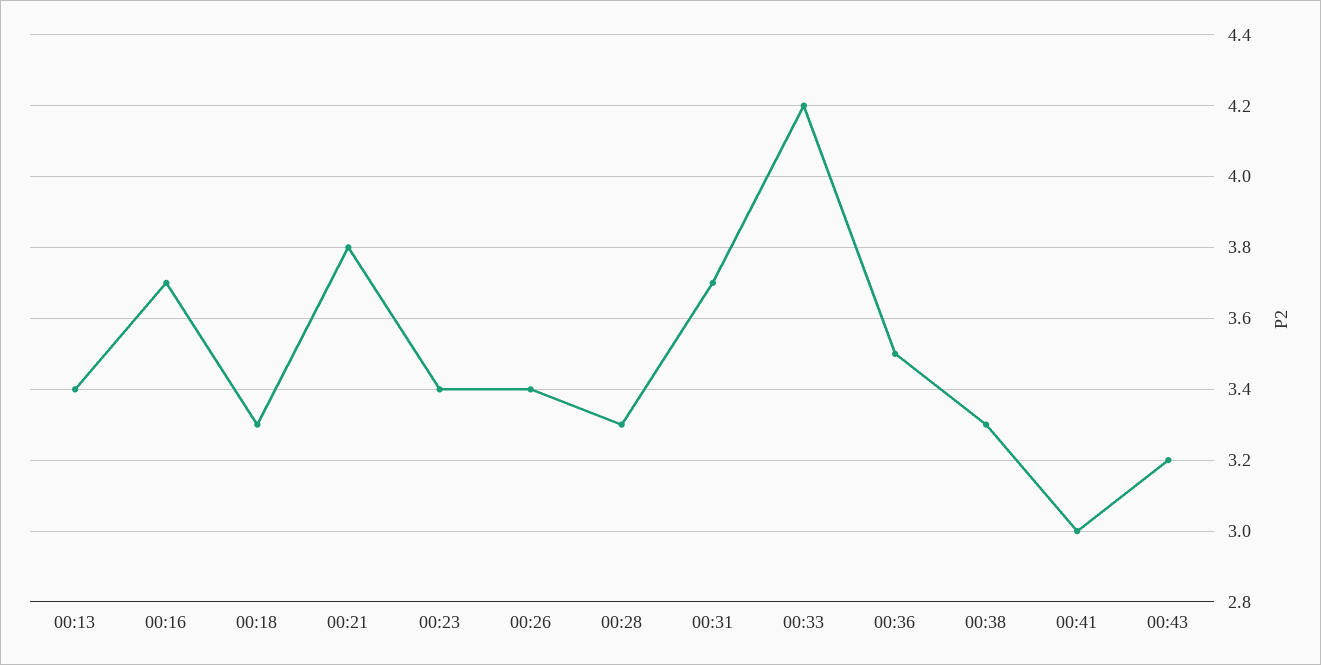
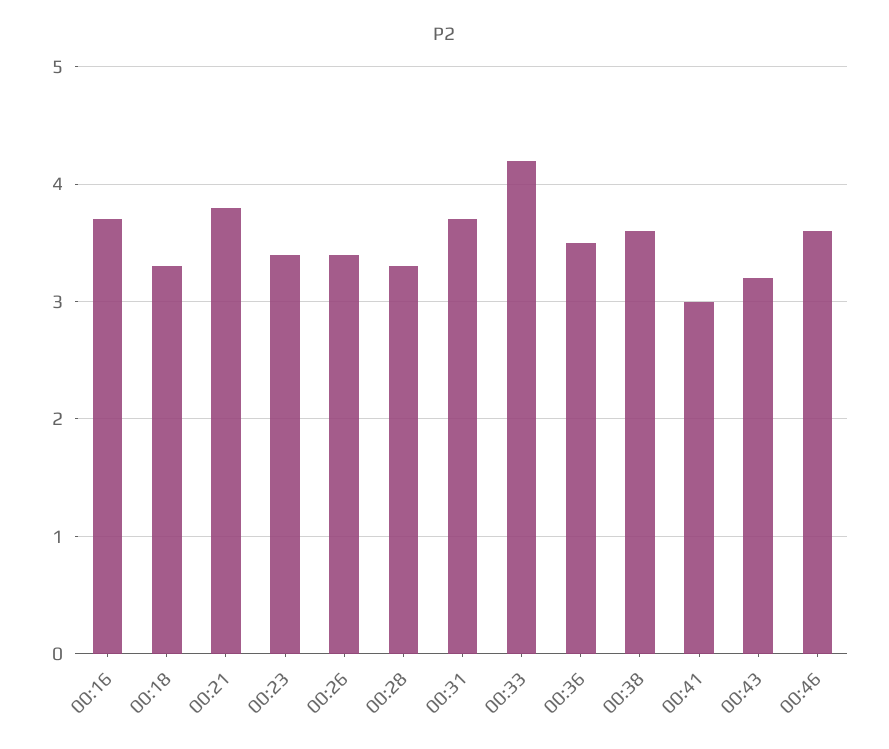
00:13: 3.4 -> none
00:38: 3.3 -> 3.6
00:46: none -> 3.6

